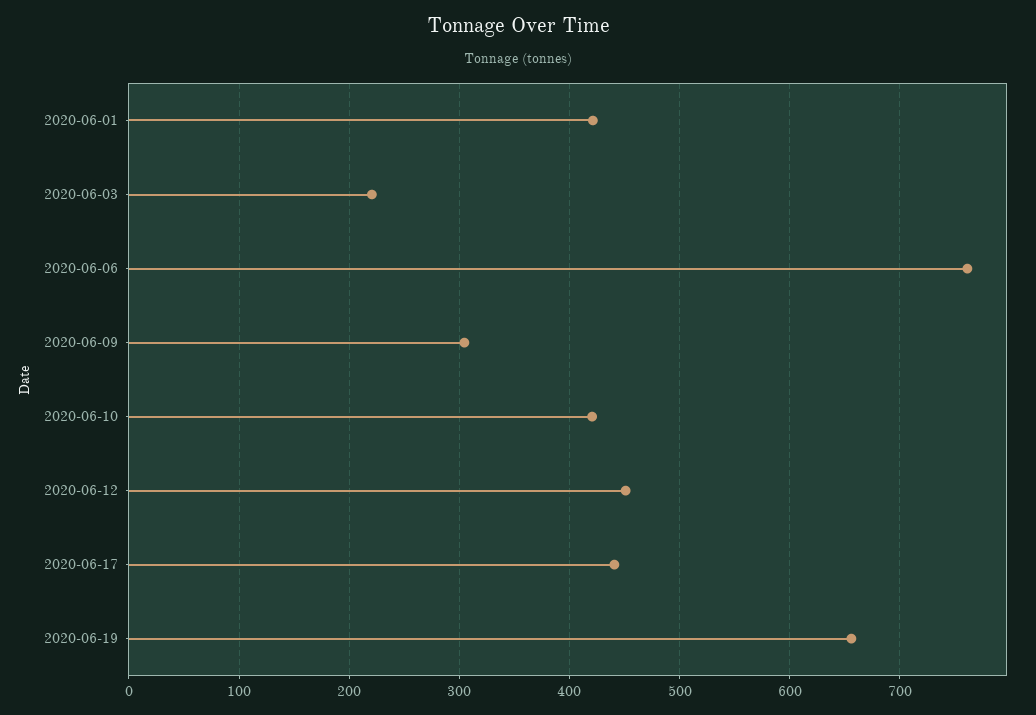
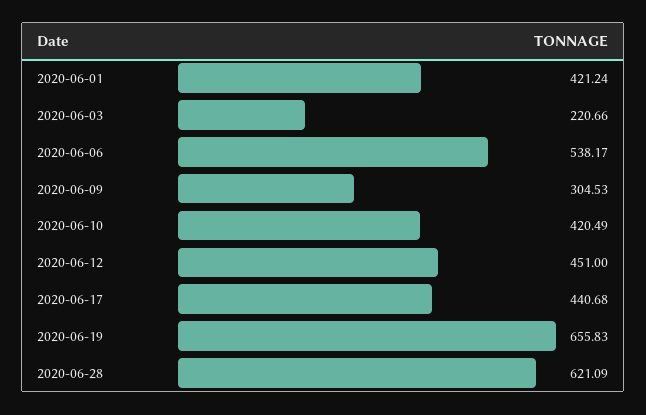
2020-06-06: 760 -> 538.17
2020-06-28: none -> 621.09

